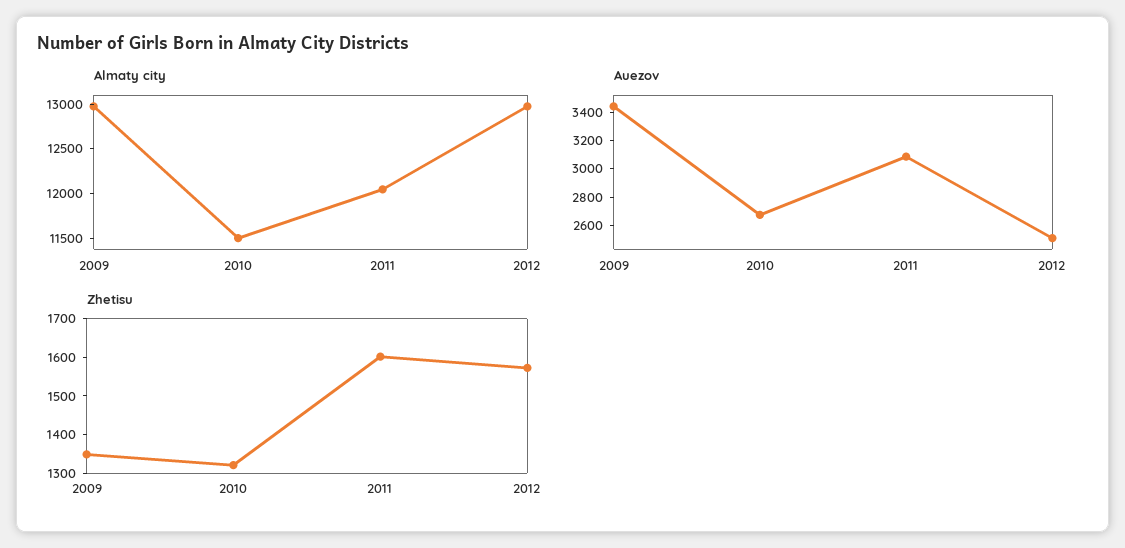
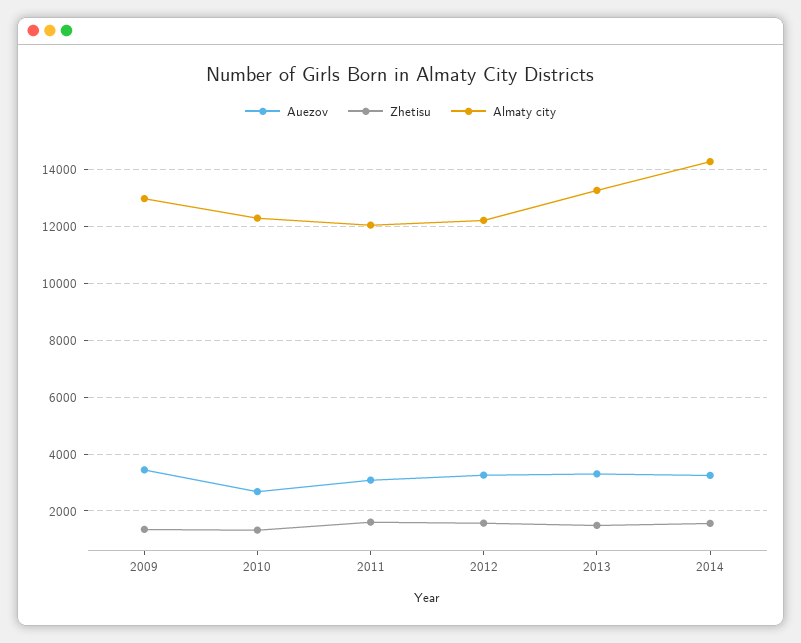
Almaty city, 2010: 11500 -> 12250
Almaty city, 2012: 13000 -> 12250
Auezov, 2012: 2500 -> 3250
Auezov, 2013: none -> 3250
Zhetisu, 2013: none -> 1500
Almaty city, 2013: none -> 13250
Auezov, 2014: none -> 3250
Zhetisu, 2014: none -> 1500
Almaty city, 2014: none -> 14250

